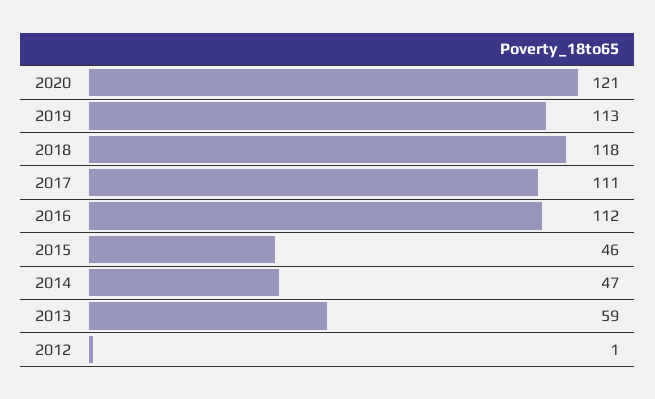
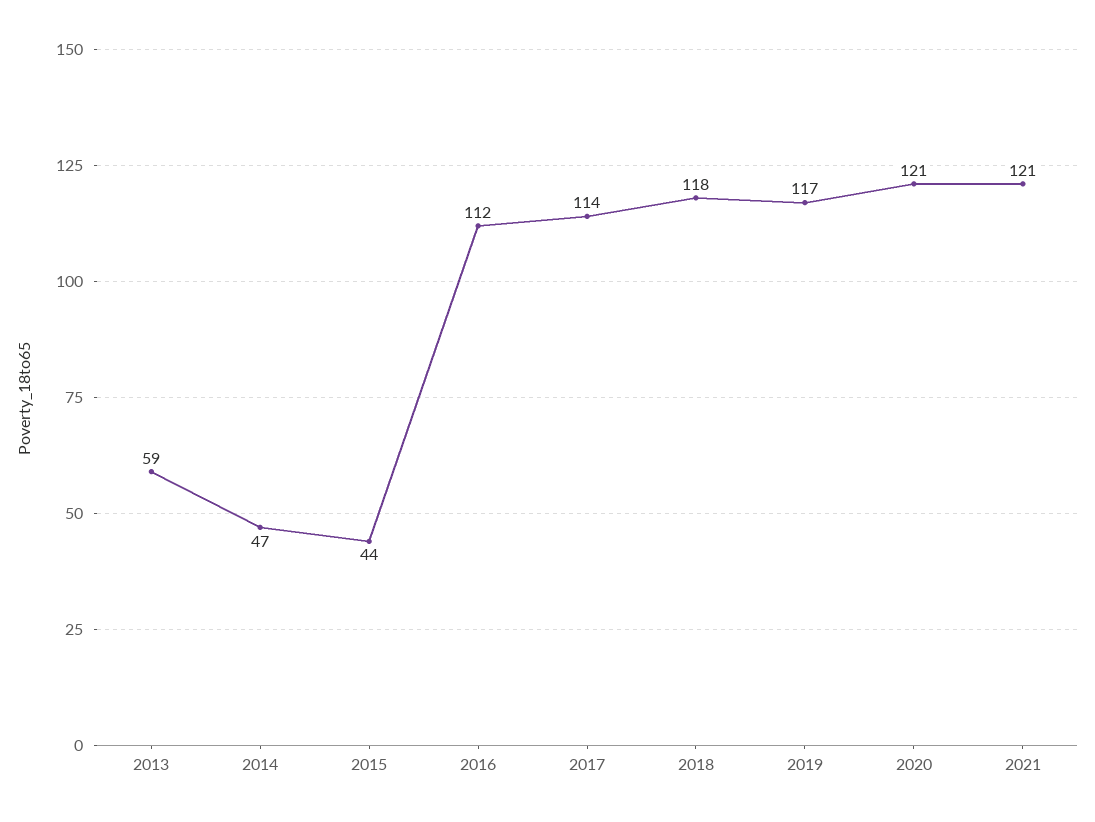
2019: 113 -> 117
2017: 111 -> 114
2015: 46 -> 44
2012: 1 -> none
2021: none -> 121

